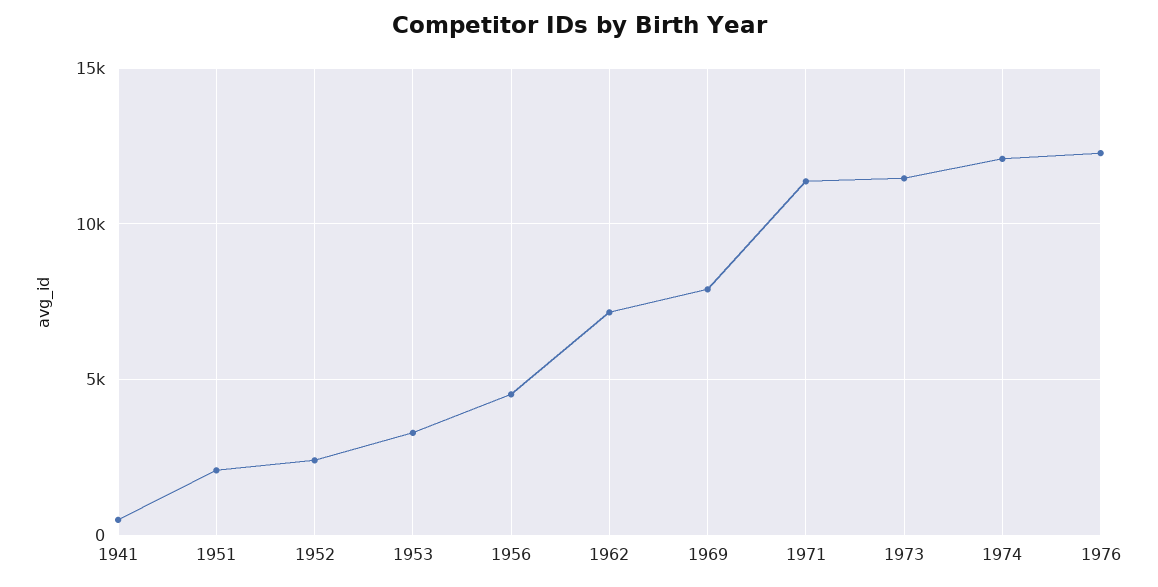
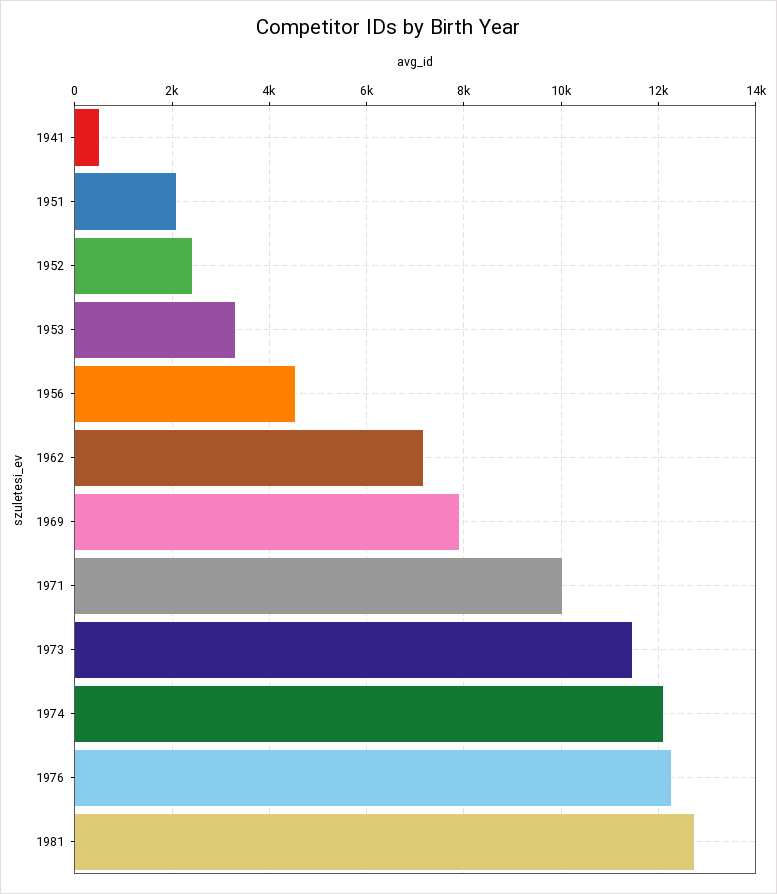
1971: 11500 -> 10000
1981: none -> 12800

